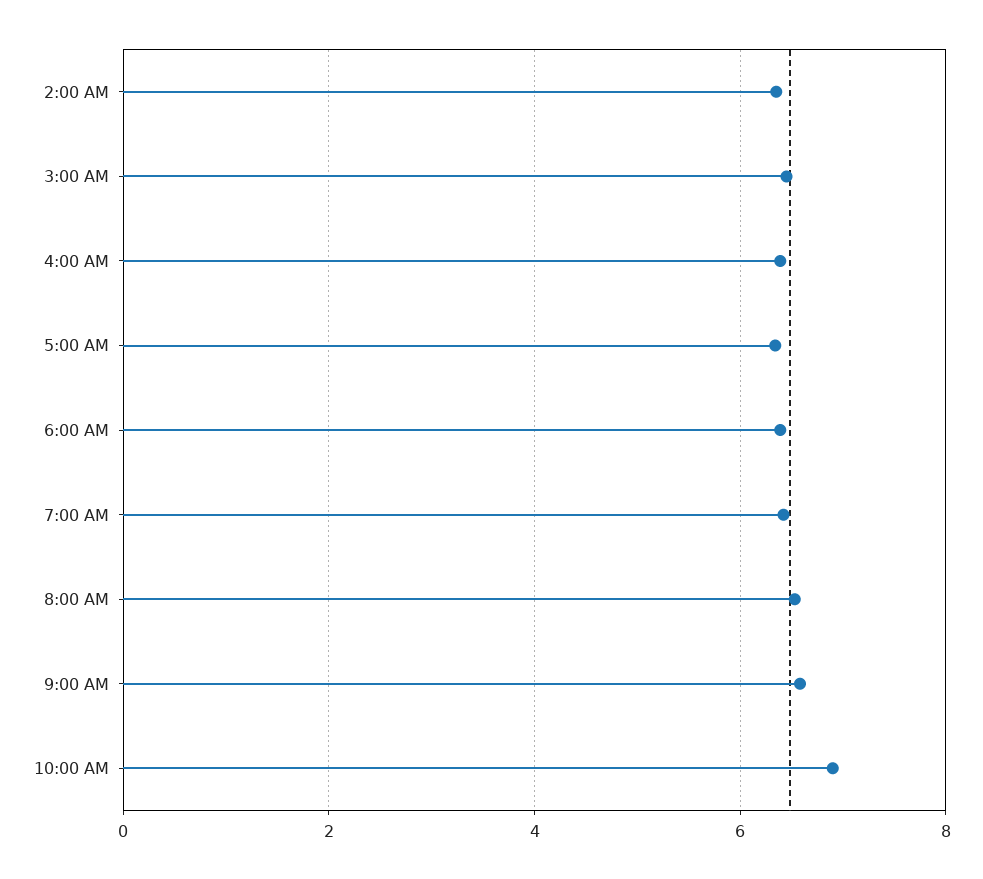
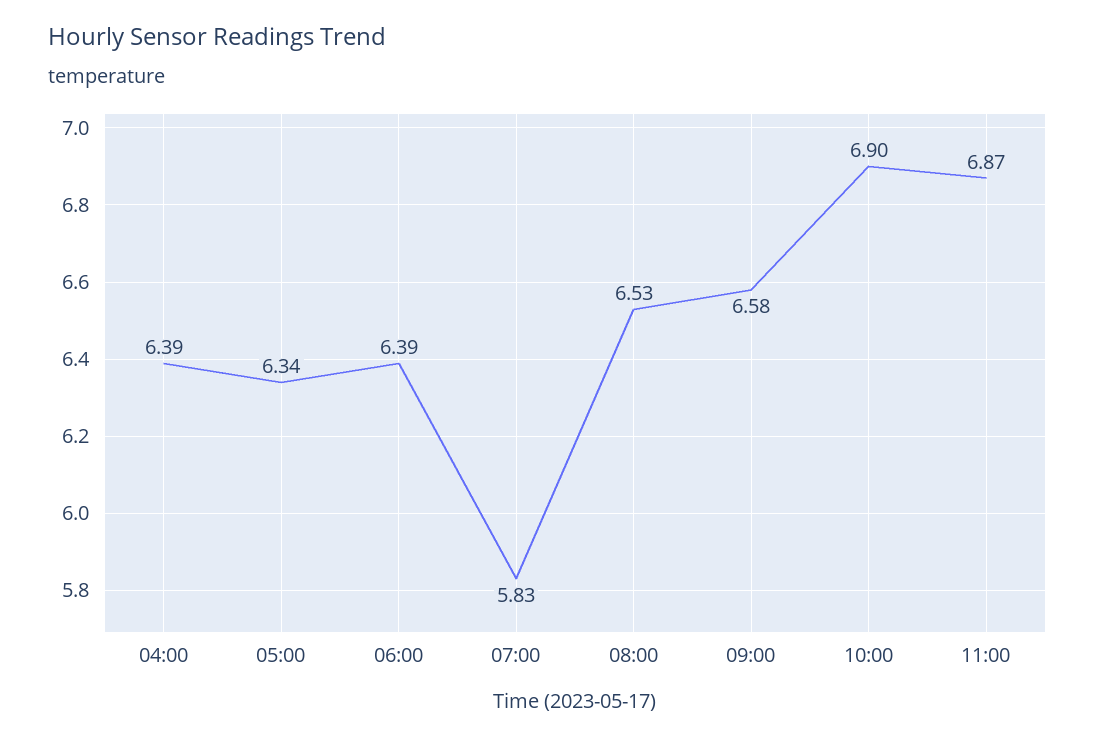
2:00 AM: 6.4 -> none
3:00 AM: 6.4 -> none
7:00 AM: 6.4 -> 5.83
11:00: none -> 6.87

